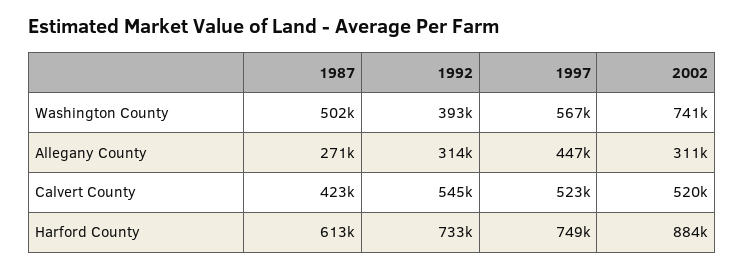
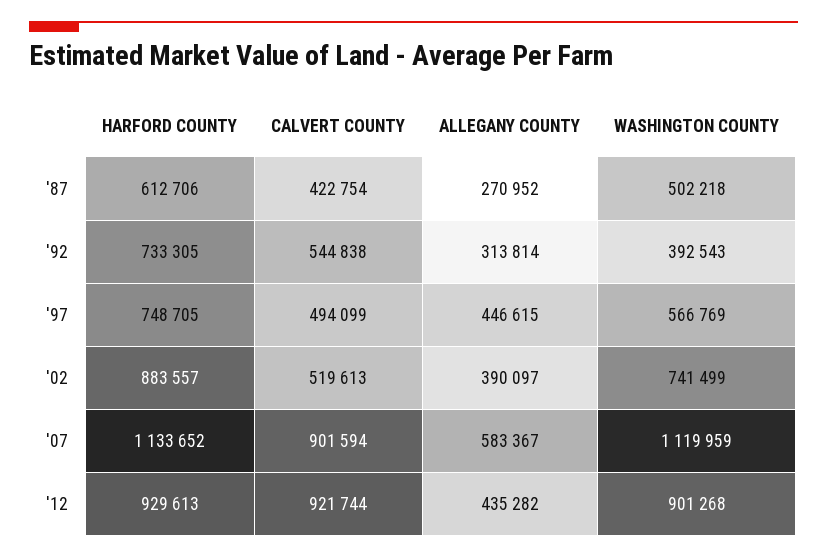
2002, Allegany County: 311000 -> 390097
1997, Calvert County: 523000 -> 494099
'07, Harford County: none -> 1133652
'07, Calvert County: none -> 901594
'07, Allegany County: none -> 583367
'07, Washington County: none -> 1119959
'12, Harford County: none -> 929613
'12, Calvert County: none -> 921744
'12, Allegany County: none -> 435282
'12, Washington County: none -> 901268

